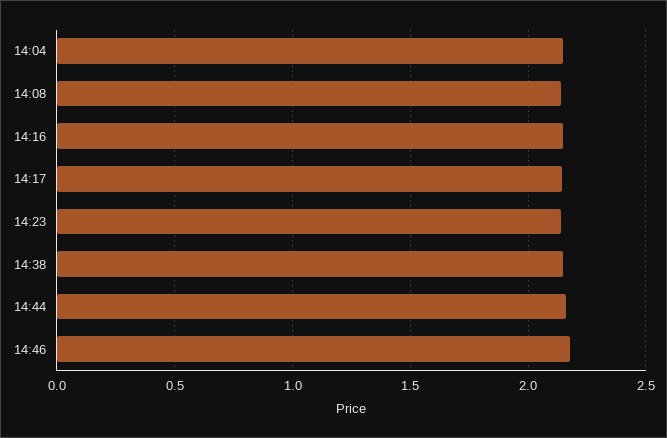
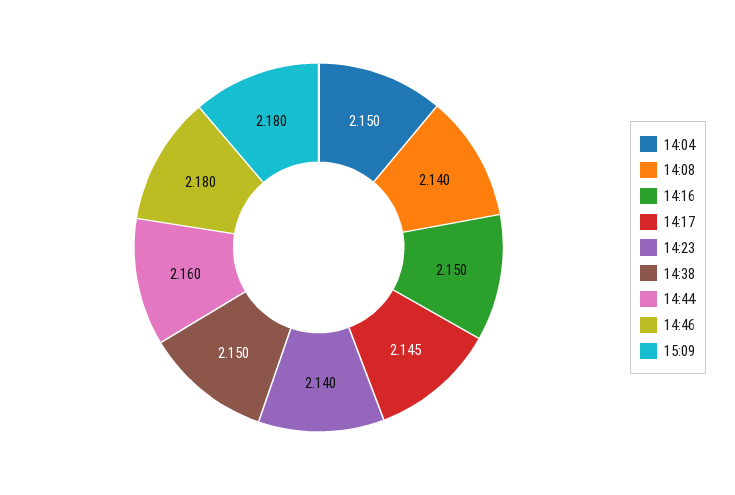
15:09: none -> 2.18

